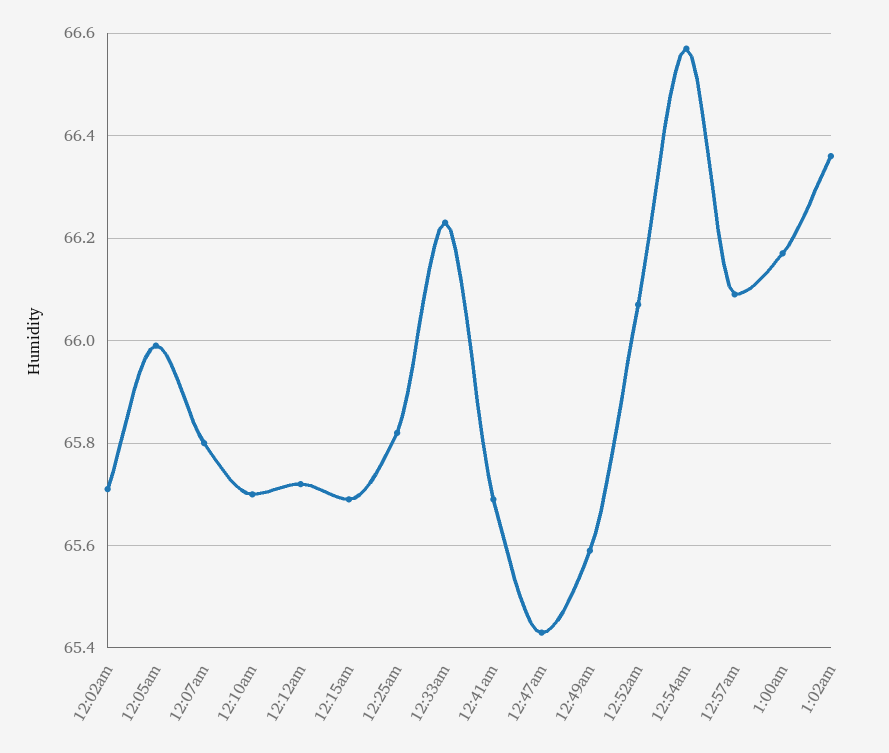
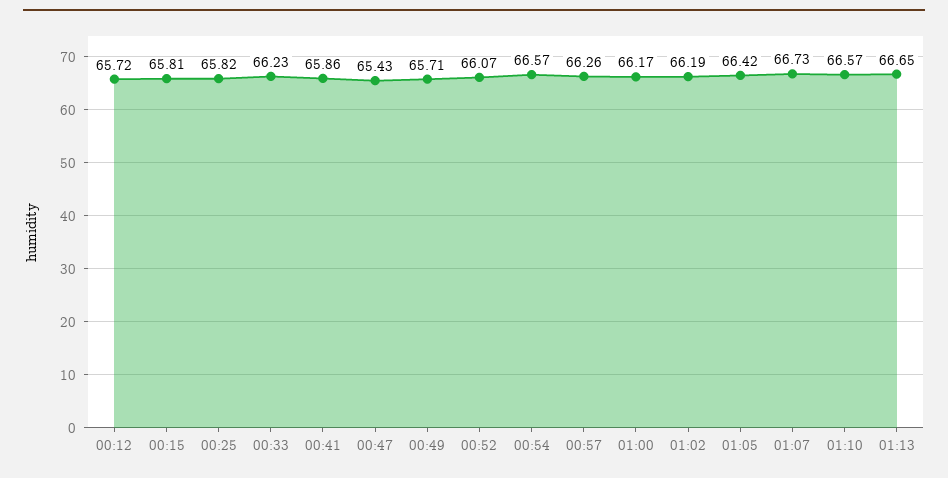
12:02am: 65.7 -> none
12:05am: 66 -> none
12:07am: 65.8 -> none
12:10am: 65.7 -> none
12:15am: 65.7 -> 65.81
12:41am: 65.7 -> 65.86
12:49am: 65.6 -> 65.71
12:57am: 66.1 -> 66.26
1:02am: 66.35 -> 66.19
01:05: none -> 66.42
01:07: none -> 66.73
01:10: none -> 66.57
01:13: none -> 66.65

